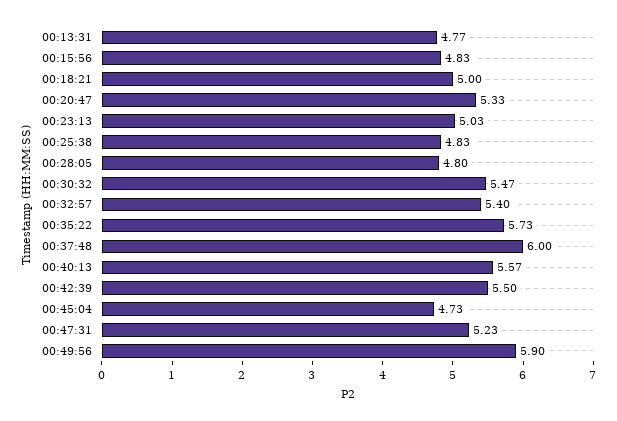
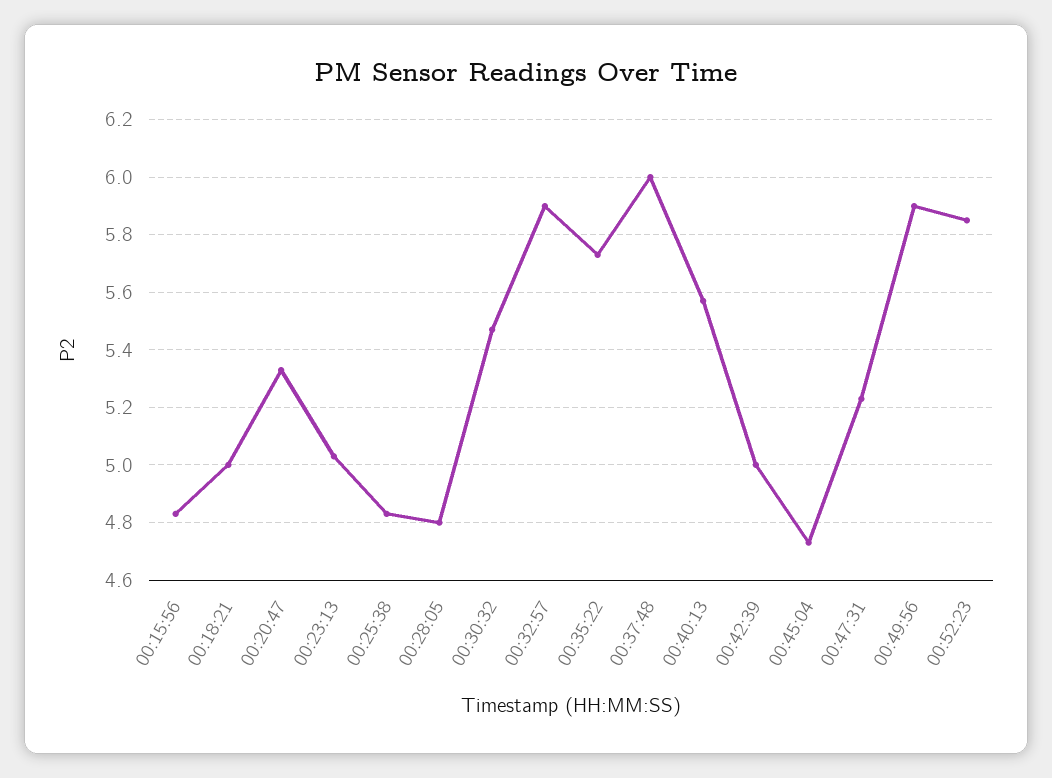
00:13:31: 4.77 -> none
00:32:57: 5.4 -> 5.9
00:42:39: 5.5 -> 5
00:52:23: none -> 5.85

